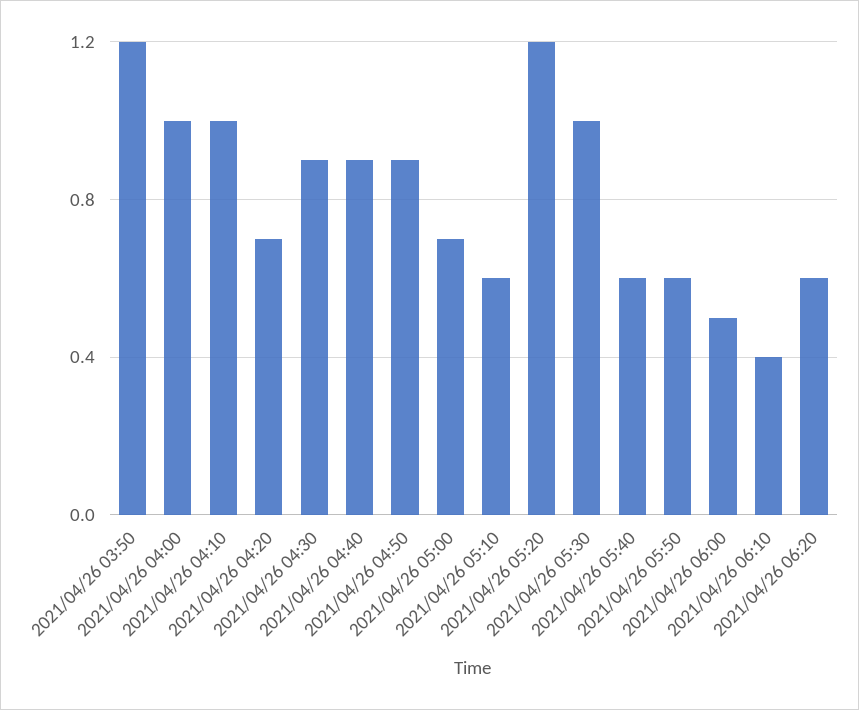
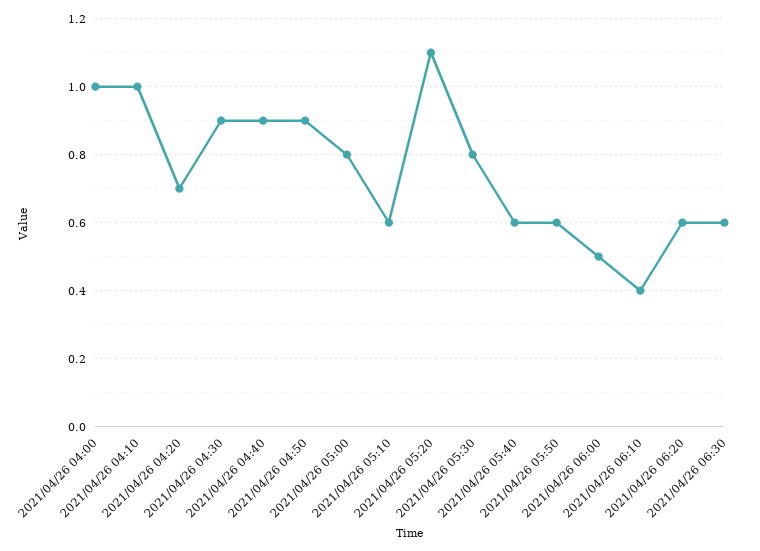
2021/04/26 03:50: 1.2 -> none
2021/04/26 05:00: 0.7 -> 0.8
2021/04/26 05:20: 1.2 -> 1.1
2021/04/26 05:30: 1 -> 0.8
2021/04/26 06:30: none -> 0.6

